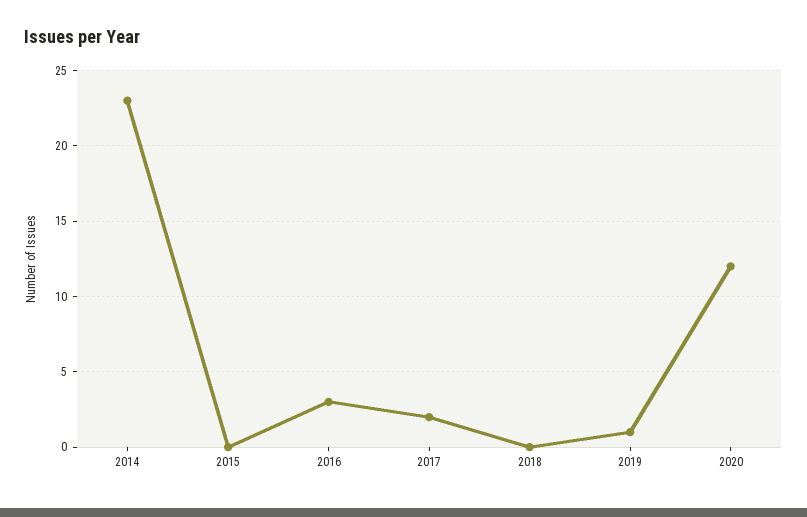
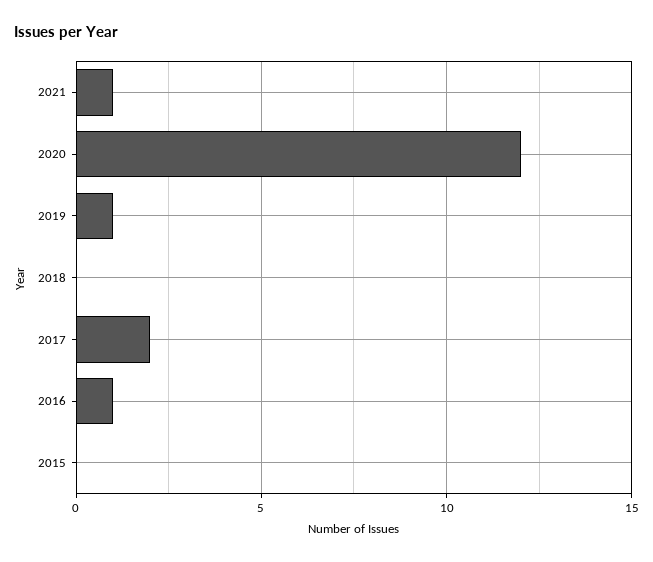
2014: 23 -> none
2016: 3 -> 1
2021: none -> 1

